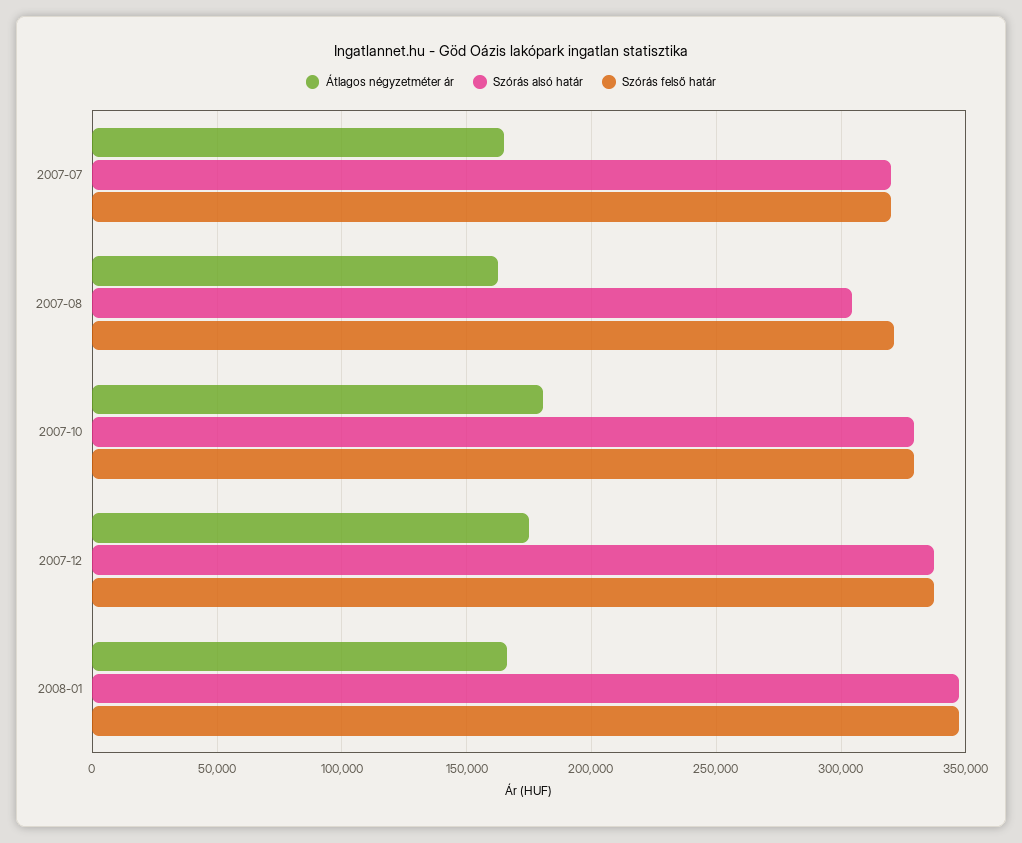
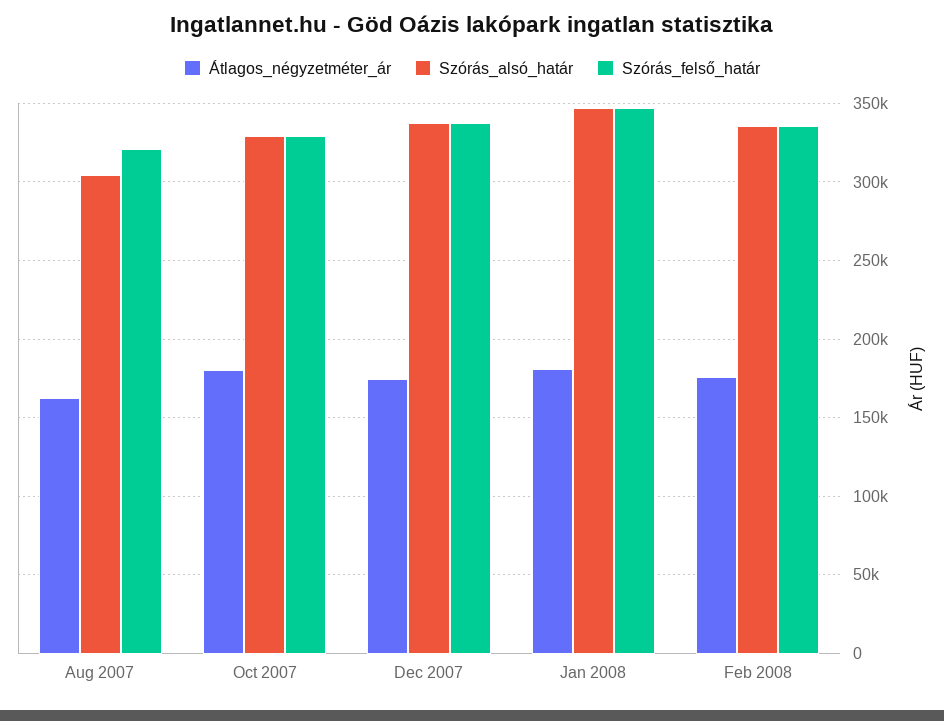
Átlagos négyzetméter ár, 2007-07: 165000 -> none
Szórás alsó határ, 2007-07: 320000 -> none
Szórás felső határ, 2007-07: 320000 -> none
Átlagos négyzetméter ár, 2008-01: 165000 -> 180000
Átlagos négyzetméter ár, Feb 2008: none -> 175000
Szórás alsó határ, Feb 2008: none -> 335000
Szórás felső határ, Feb 2008: none -> 335000

